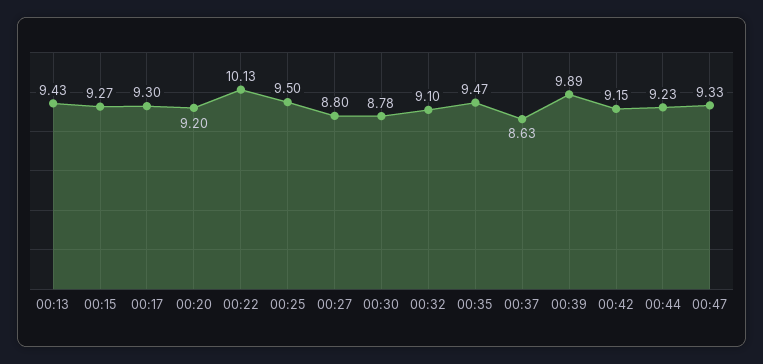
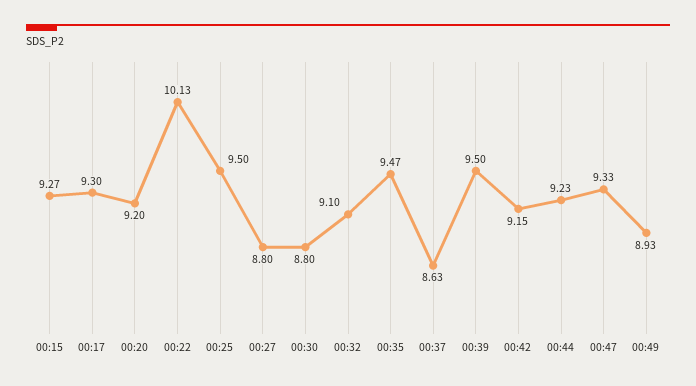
00:13: 9.43 -> none
00:30: 8.78 -> 8.8
00:39: 9.89 -> 9.5
00:49: none -> 8.93

